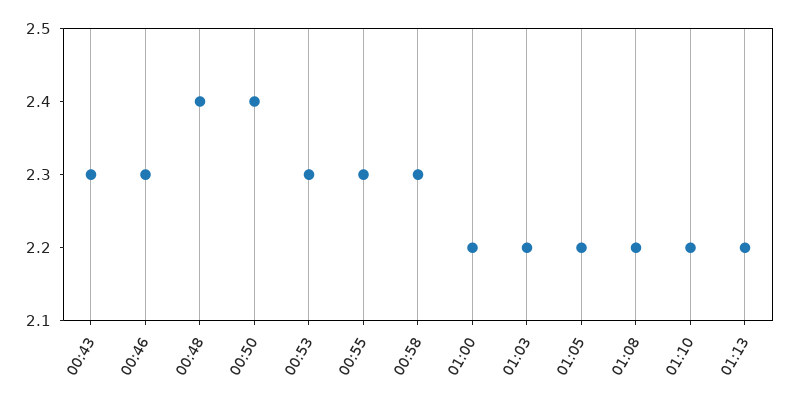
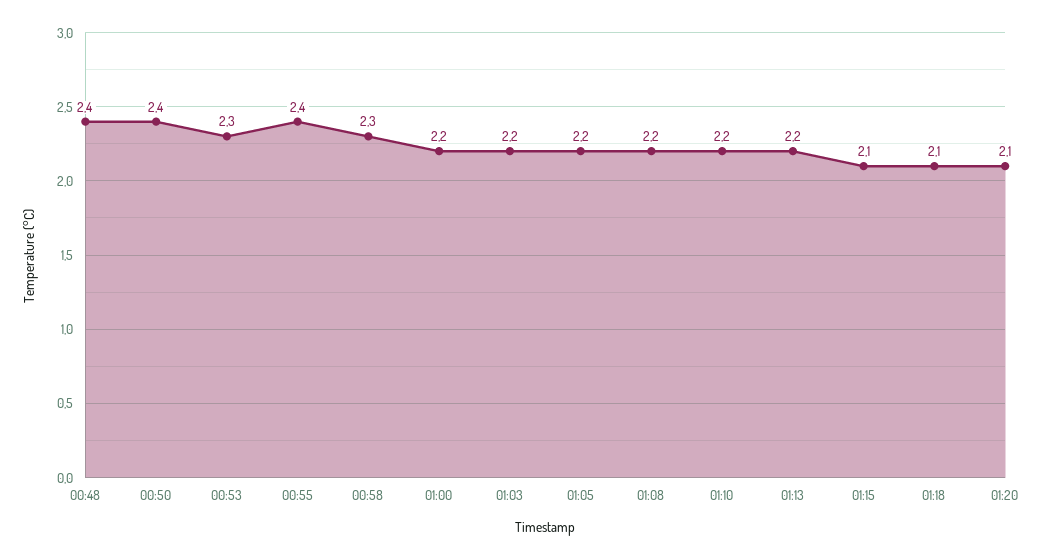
00:43: 2.3 -> none
00:46: 2.3 -> none
00:55: 2.3 -> 2.4
01:15: none -> 2.1
01:18: none -> 2.1
01:20: none -> 2.1

